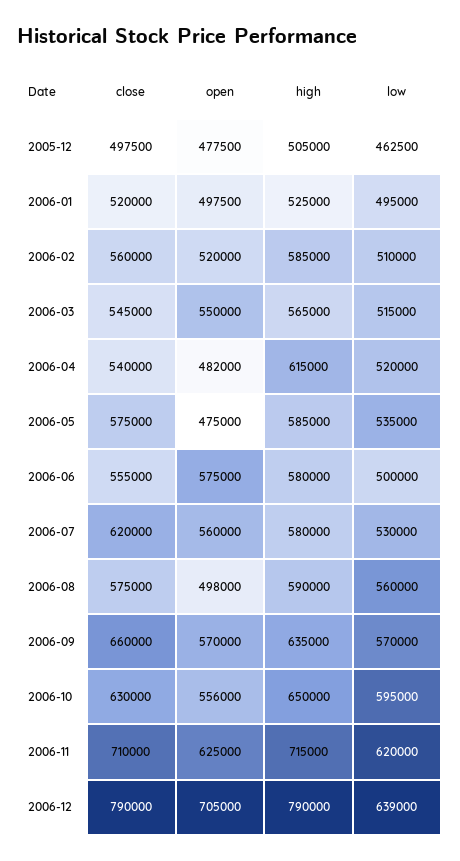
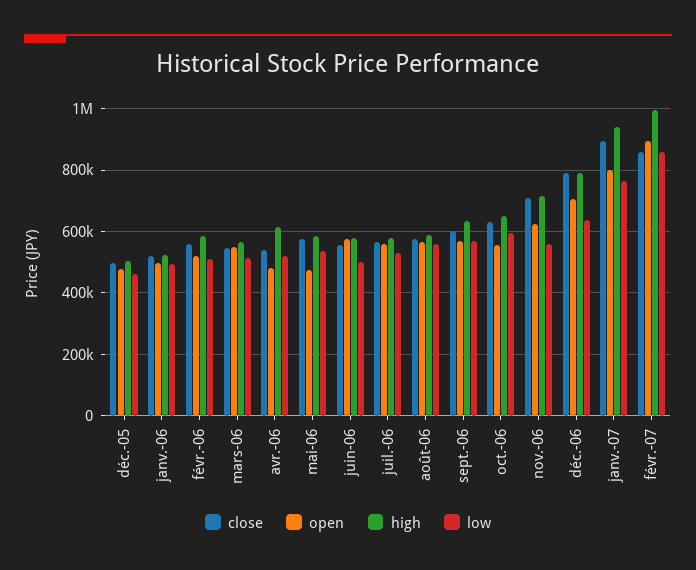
close, 2006-07: 620000 -> 560000
open, 2006-08: 498000 -> 560000
close, 2006-09: 660000 -> 600000
low, 2006-11: 620000 -> 560000
close, janv.-07: none -> 900000
open, janv.-07: none -> 800000
high, janv.-07: none -> 940000
low, janv.-07: none -> 760000
close, févr.-07: none -> 860000
open, févr.-07: none -> 900000
high, févr.-07: none -> 1000000
low, févr.-07: none -> 860000

